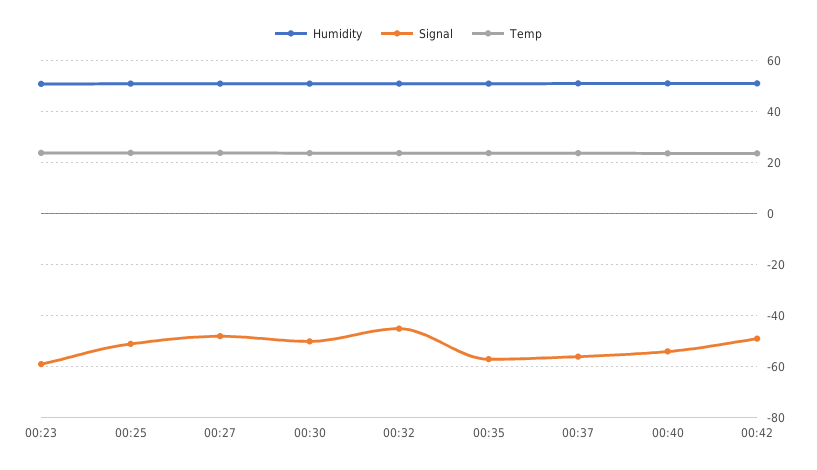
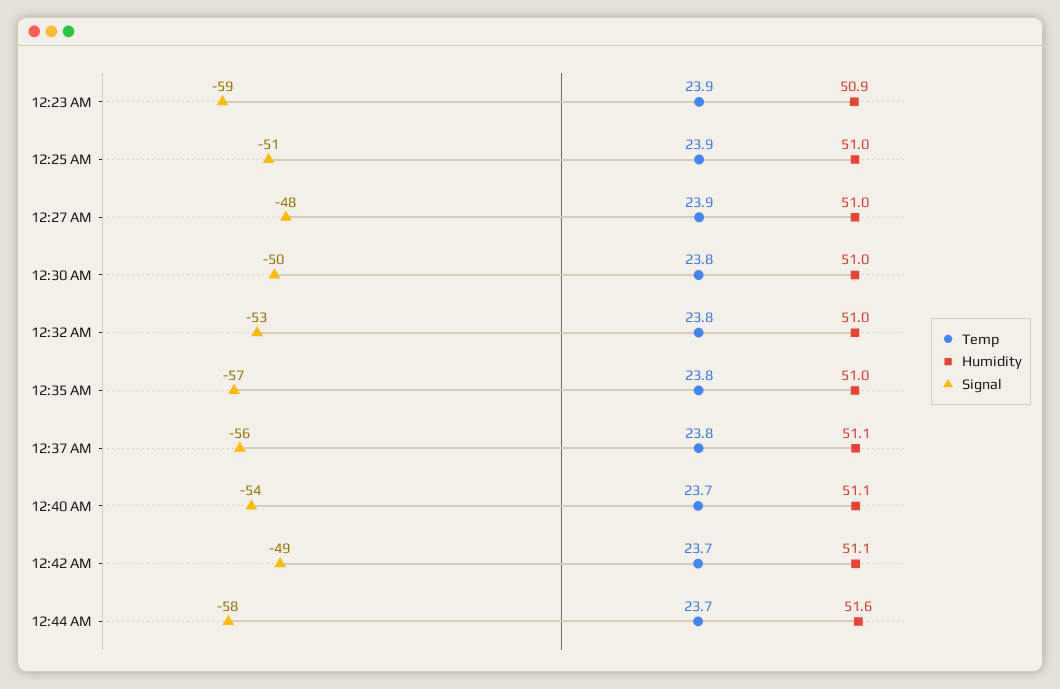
Signal, 00:32: -45 -> -53
Temp, 12:44 AM: none -> 23.7
Humidity, 12:44 AM: none -> 51.6
Signal, 12:44 AM: none -> -58

